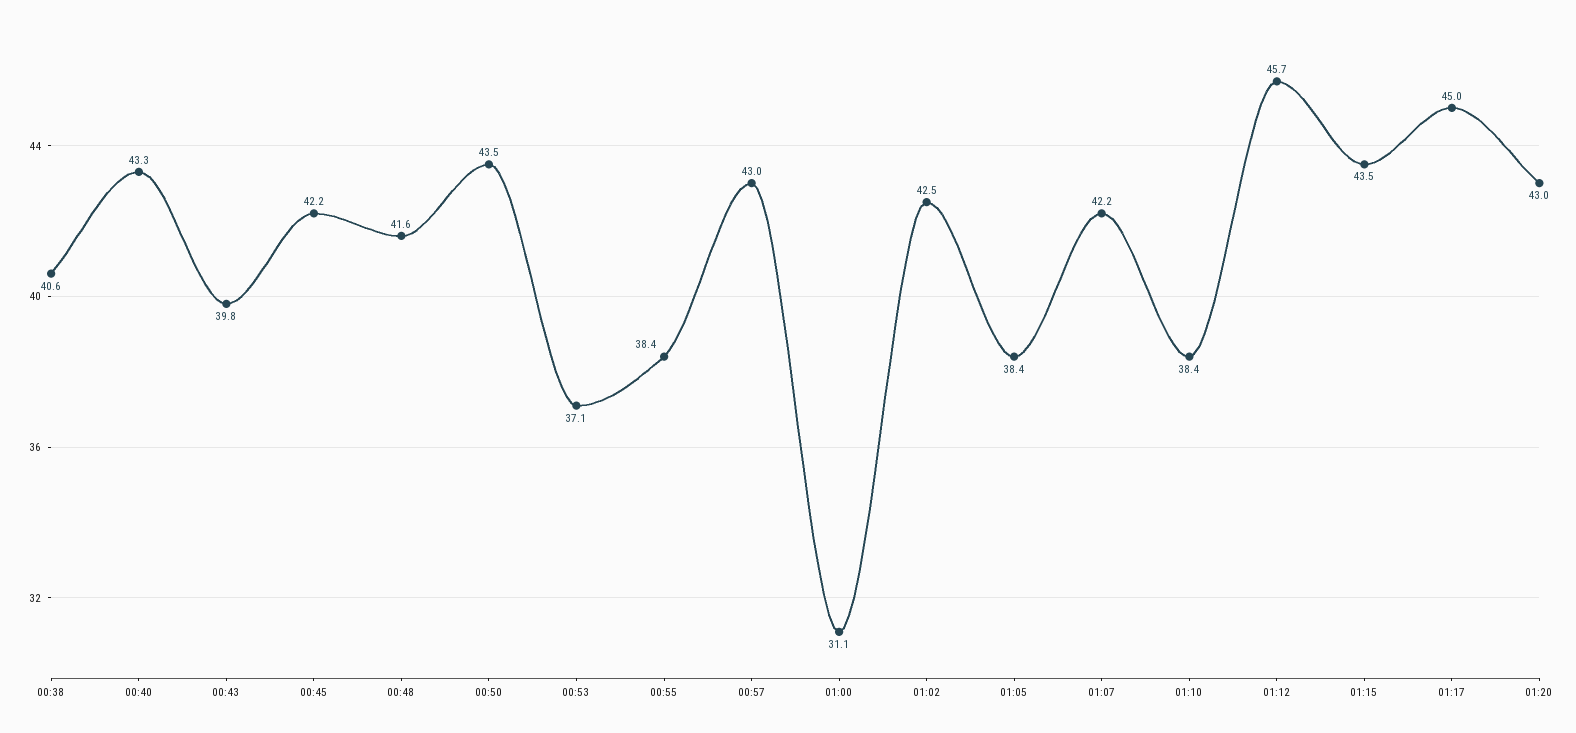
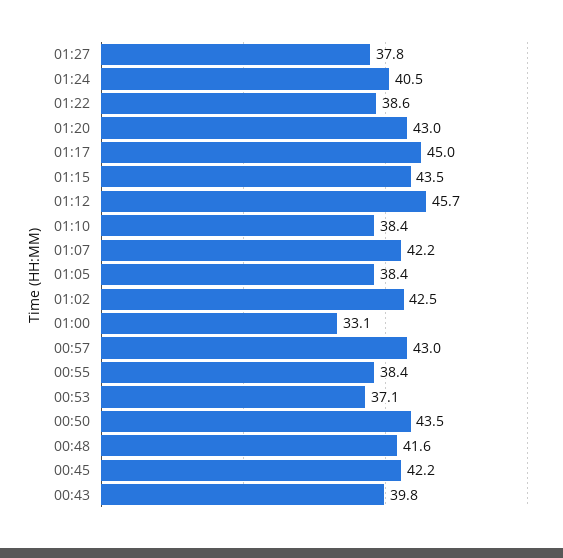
00:38: 40.6 -> none
00:40: 43.3 -> none
01:00: 31.1 -> 33.1
01:27: none -> 37.8
01:24: none -> 40.5
01:22: none -> 38.6

